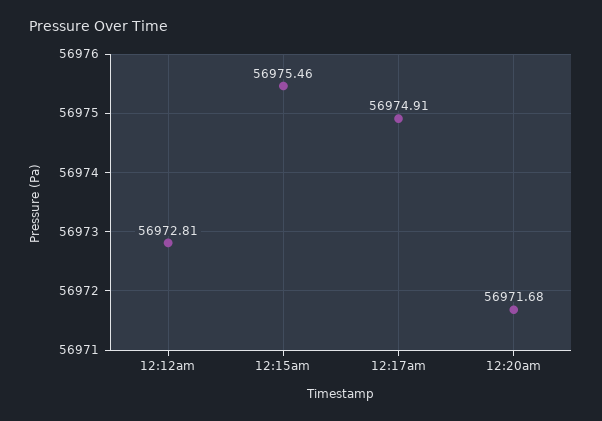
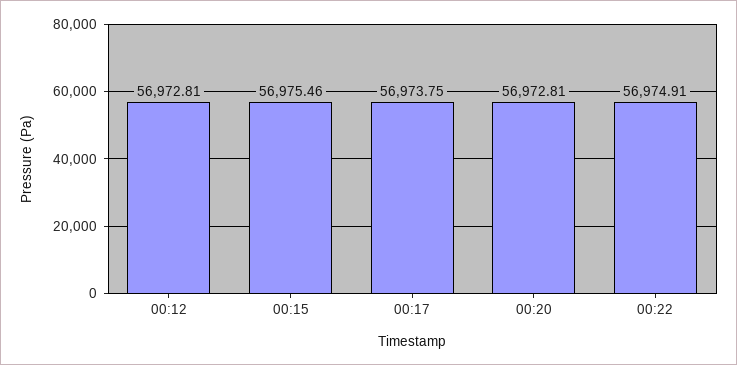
12:17am: 56974.91 -> 56973.75
12:20am: 56971.68 -> 56972.81
00:22: none -> 56974.91

